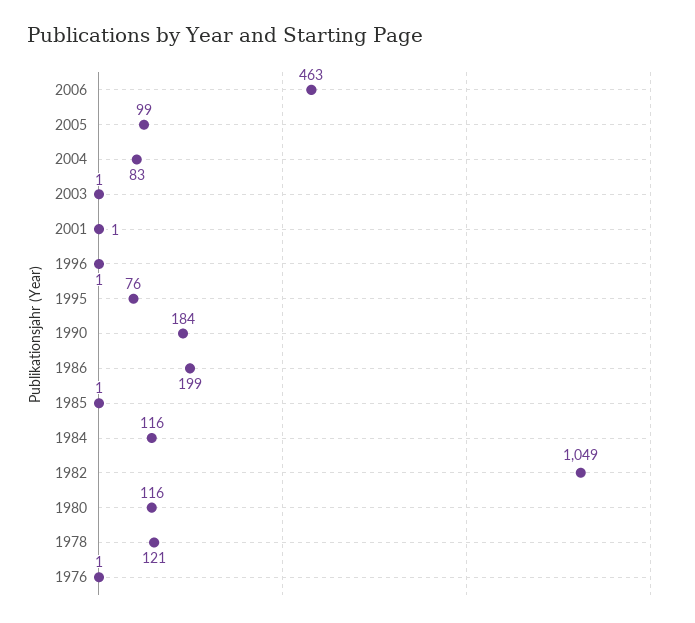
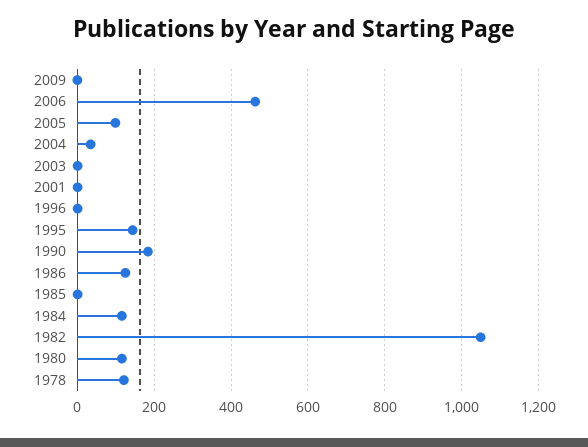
2004: 83 -> 40
1995: 76 -> 140
1986: 199 -> 120
1976: 1 -> none
2009: none -> 0

